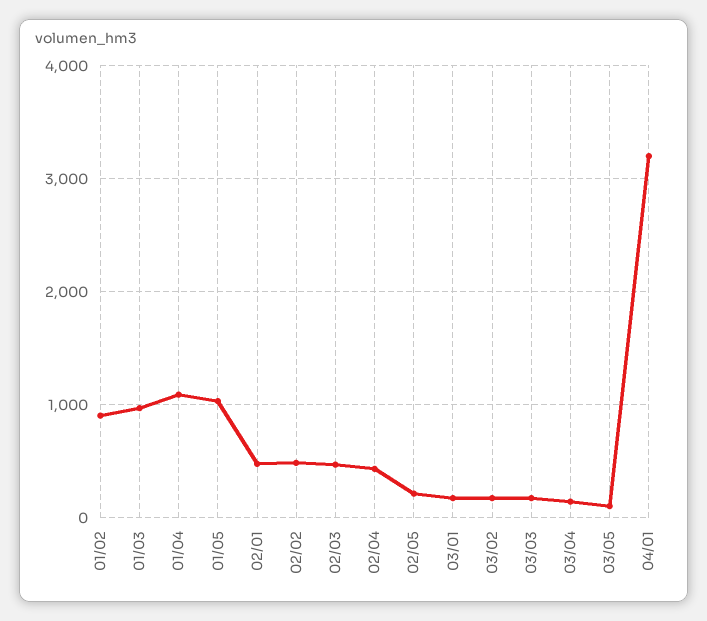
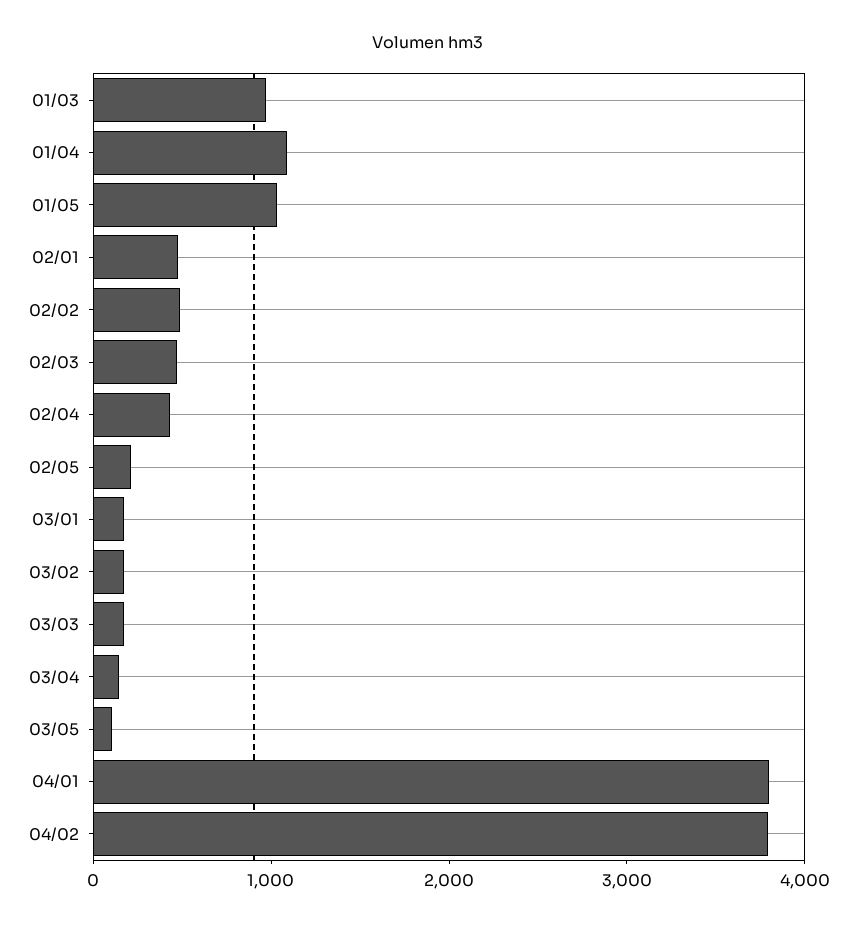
01/02: 900 -> none
04/01: 3200 -> 3800
04/02: none -> 3800

